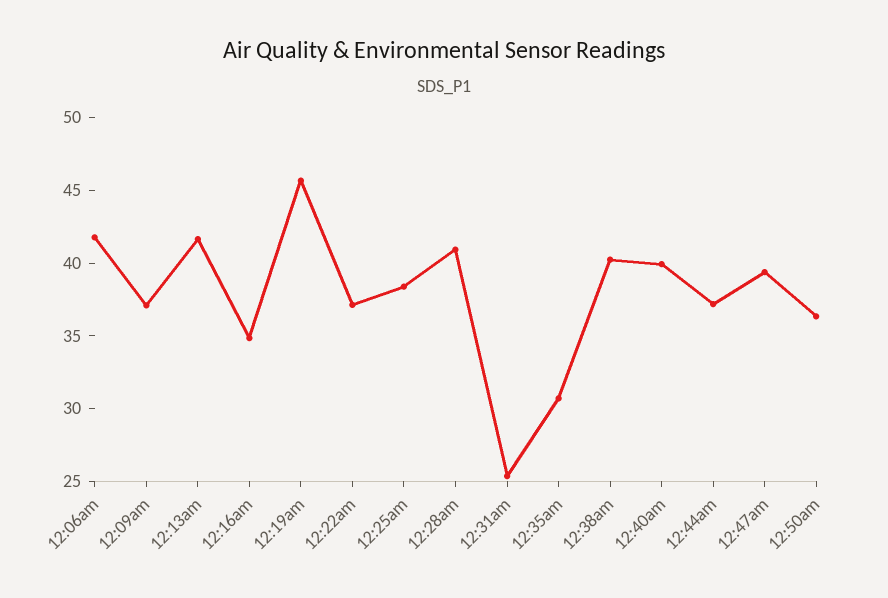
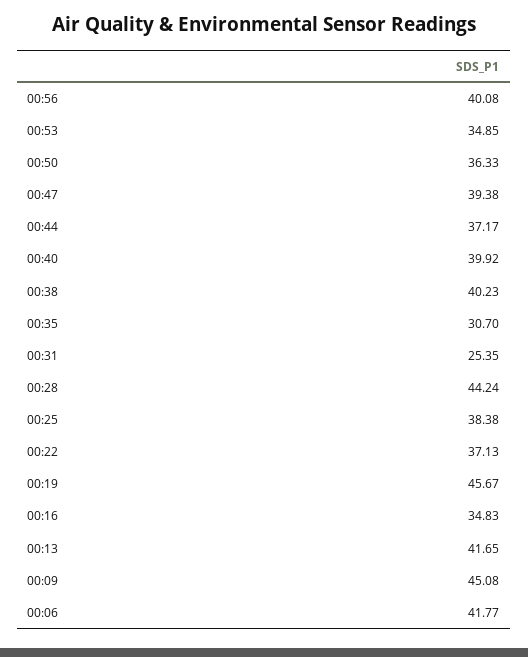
12:09am: 37 -> 45.08
12:28am: 41 -> 44.24
00:56: none -> 40.08
00:53: none -> 34.85

